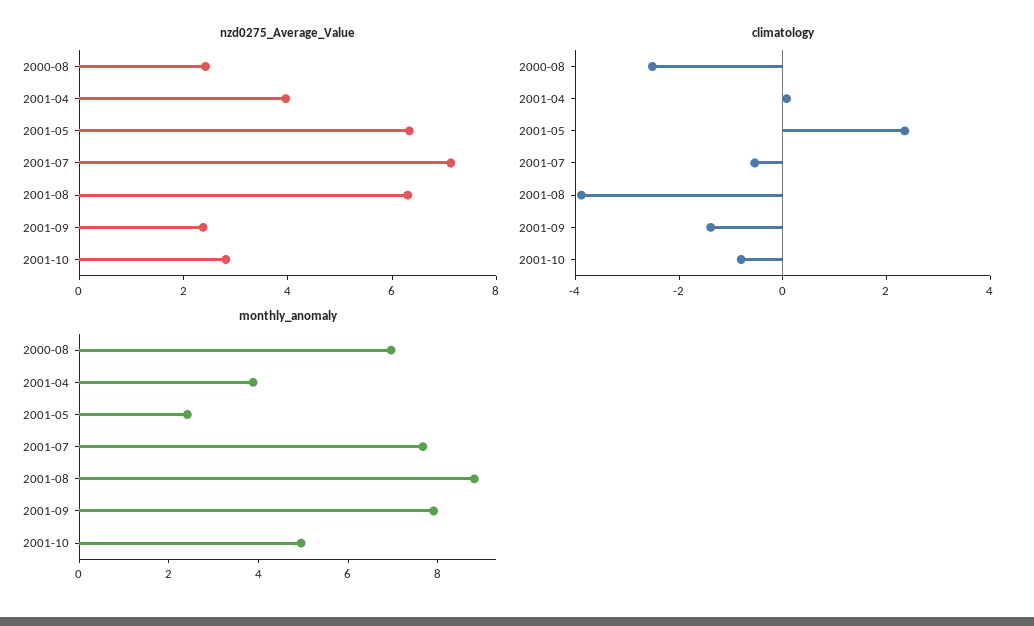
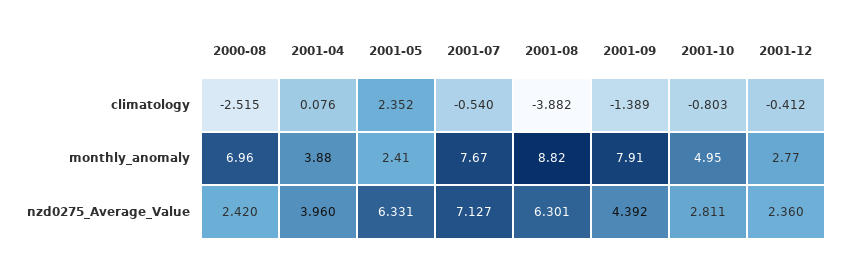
nzd0275_Average_Value, 2001-09: 2.5 -> 4.392
climatology, 2001-12: none -> -0.412
monthly_anomaly, 2001-12: none -> 2.77
nzd0275_Average_Value, 2001-12: none -> 2.36

